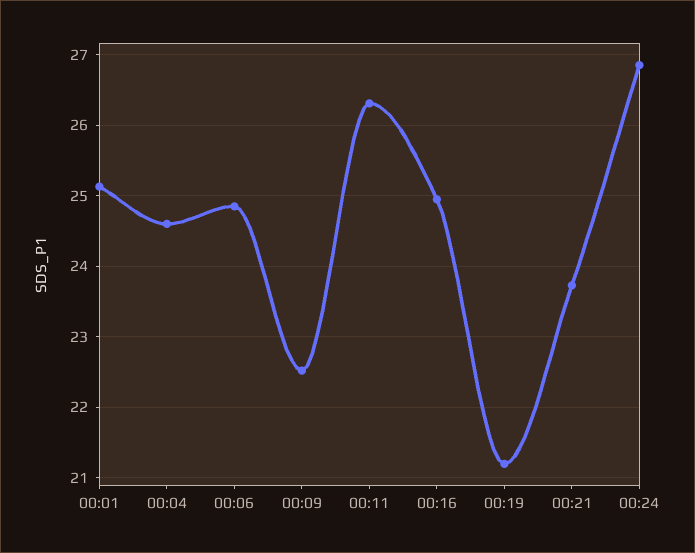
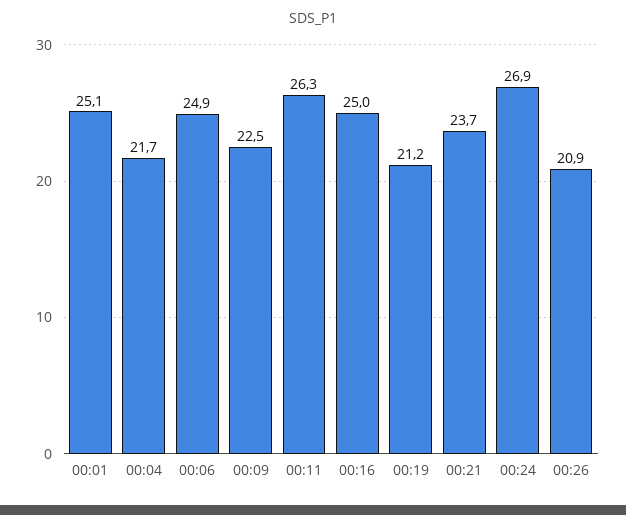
00:04: 24.6 -> 21.7
00:26: none -> 20.9

